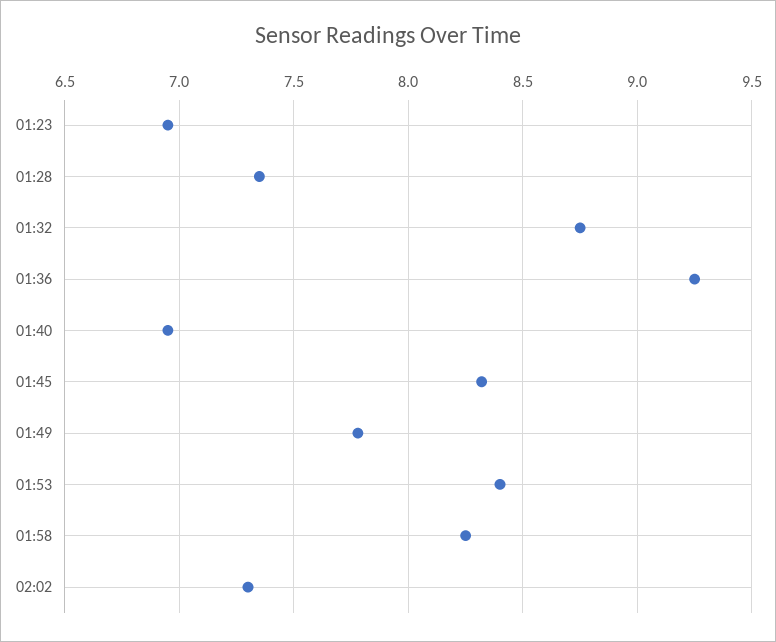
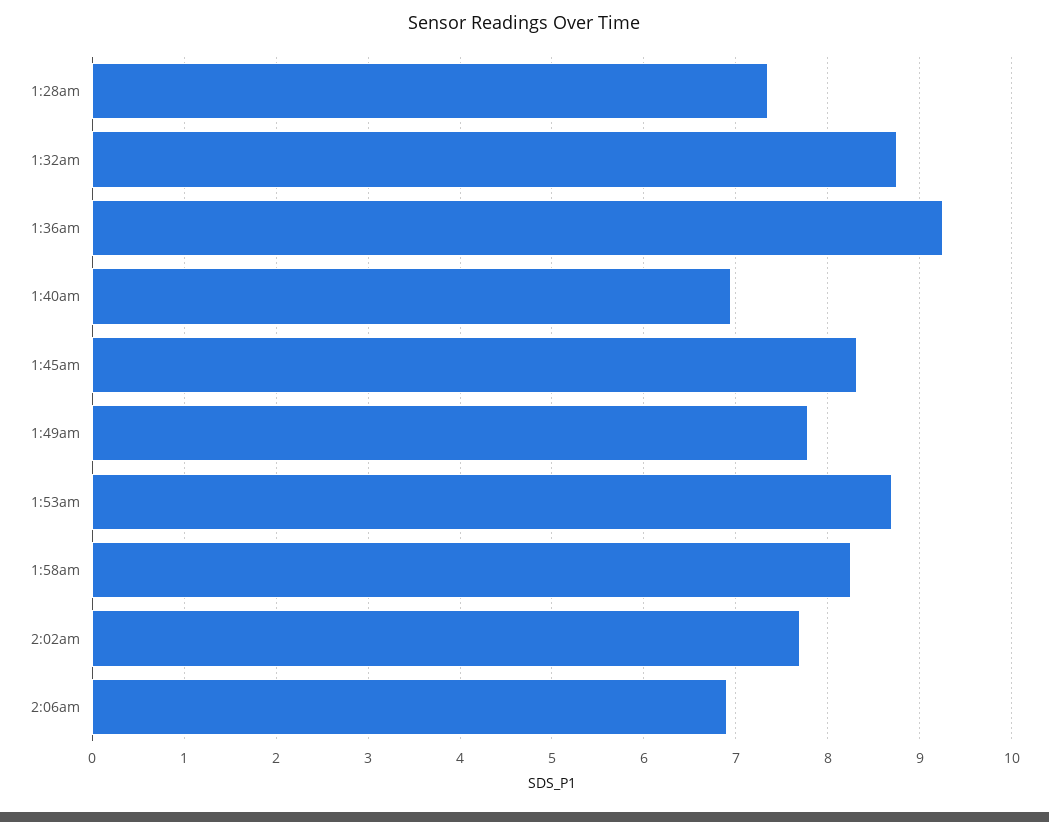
01:23: 6.95 -> none
01:53: 8.4 -> 8.7
02:02: 7.3 -> 7.7
2:06am: none -> 6.9

